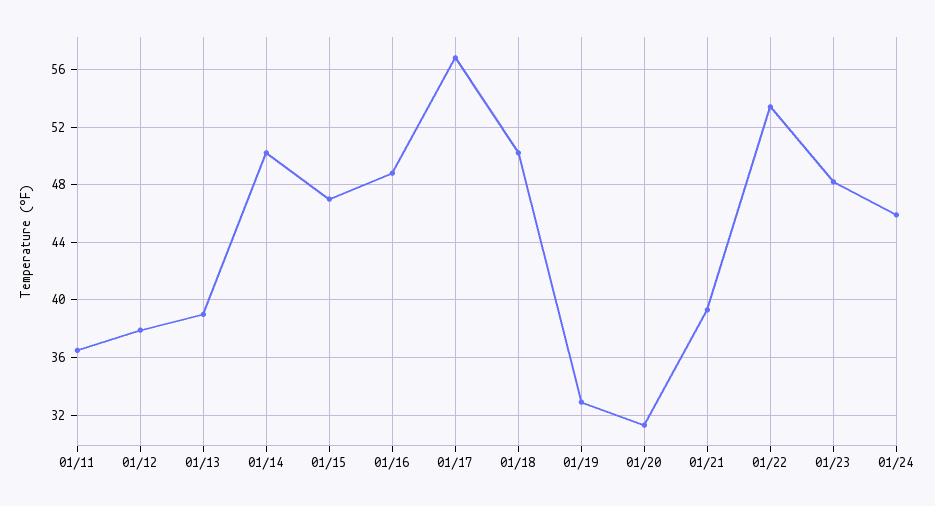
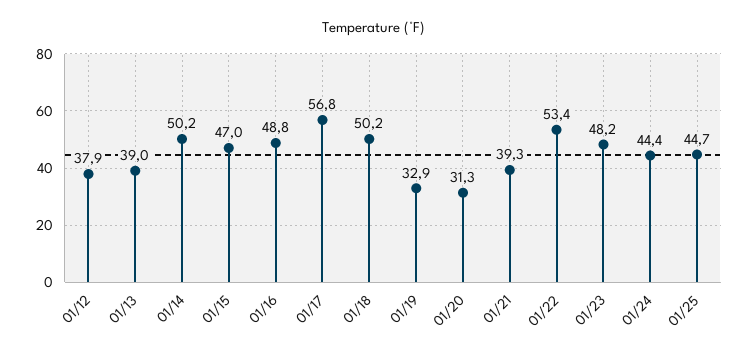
01/11: 36.5 -> none
01/24: 46 -> 44.4
01/25: none -> 44.7

